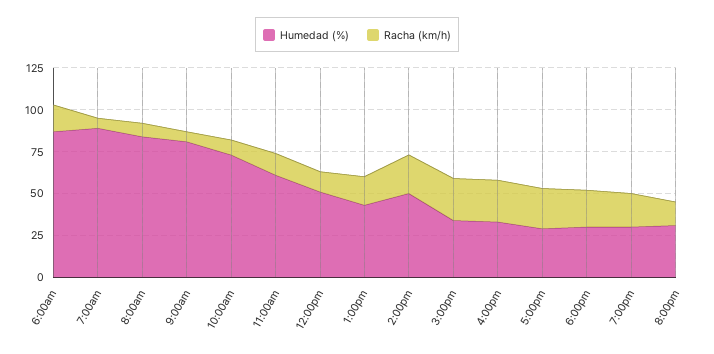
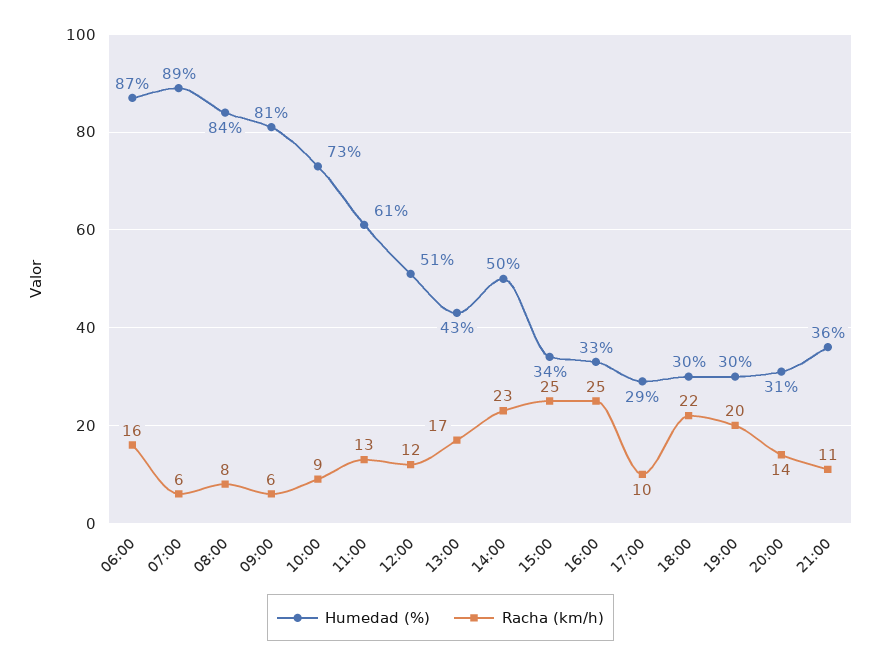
Racha (km/h), 5:00pm: 25 -> 10
Humedad (%), 21:00: none -> 36
Racha (km/h), 21:00: none -> 11

